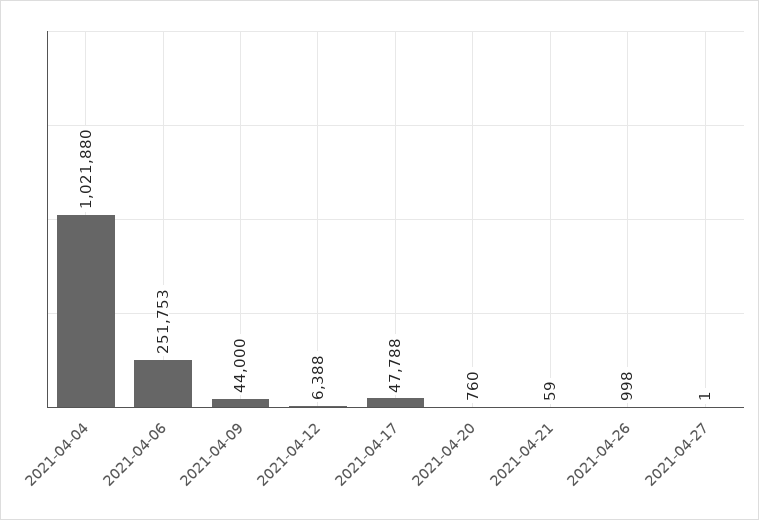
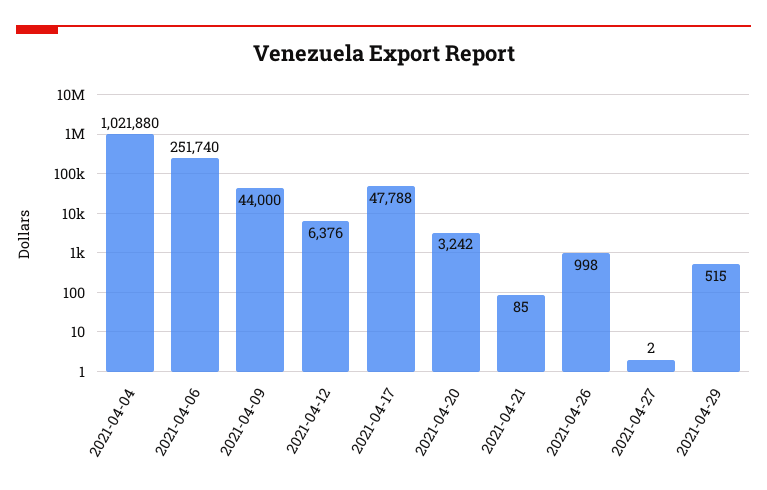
2021-04-06: 251753 -> 251740
2021-04-12: 6388 -> 6376
2021-04-20: 760 -> 3242
2021-04-21: 59 -> 85
2021-04-27: 1 -> 2
2021-04-29: none -> 515

